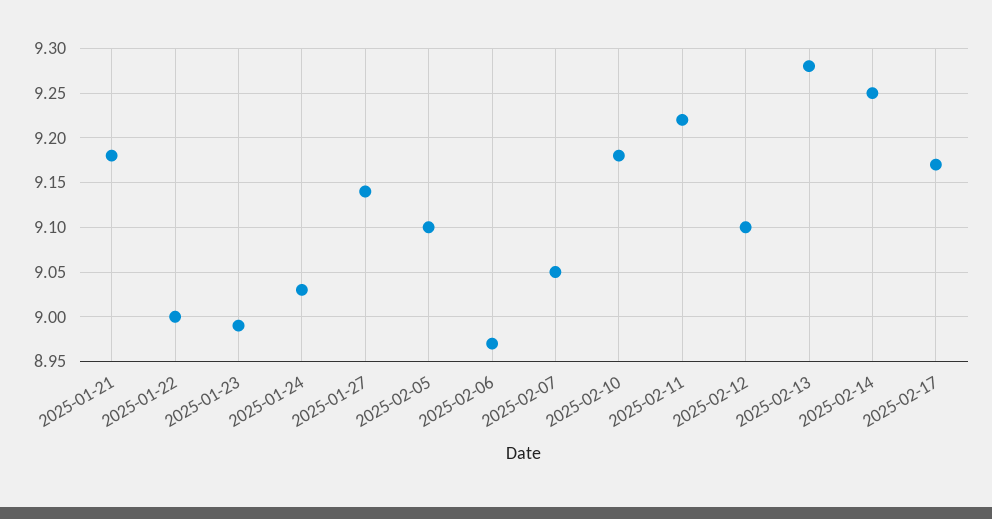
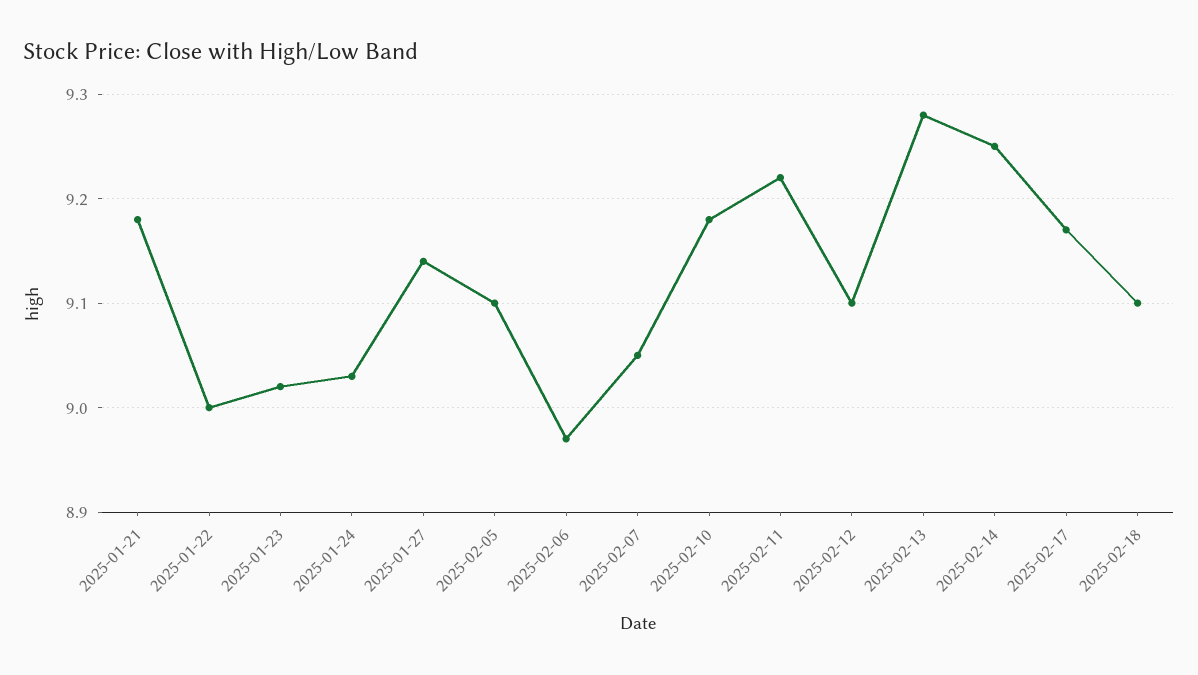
2025-01-23: 8.99 -> 9.02
2025-02-18: none -> 9.1

